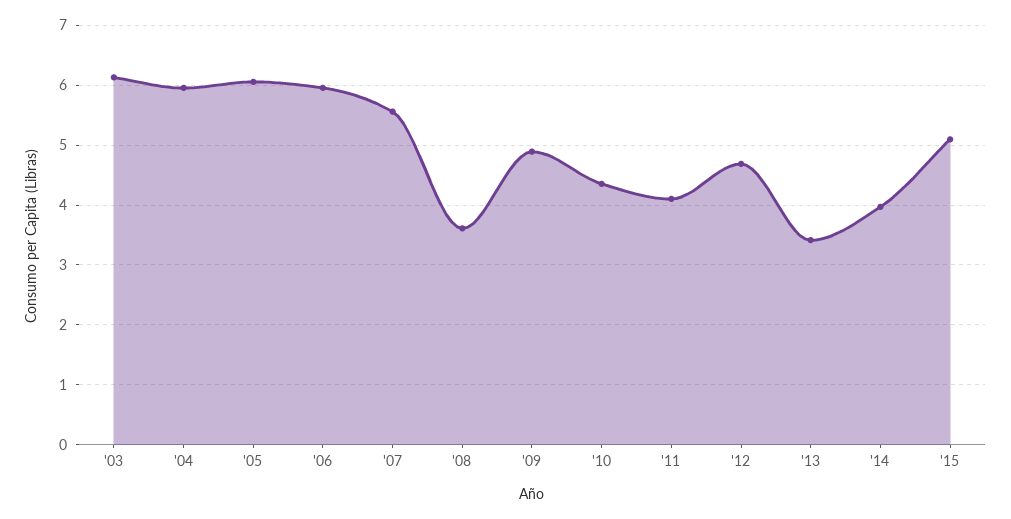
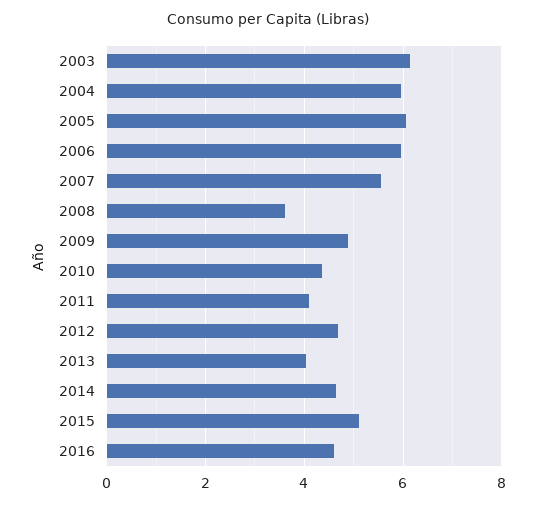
'13: 3.4 -> 4
'14: 4 -> 4.6
2016: none -> 4.6

